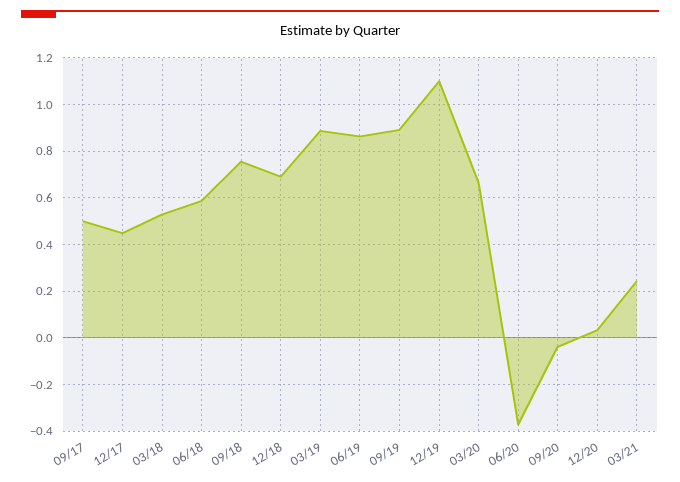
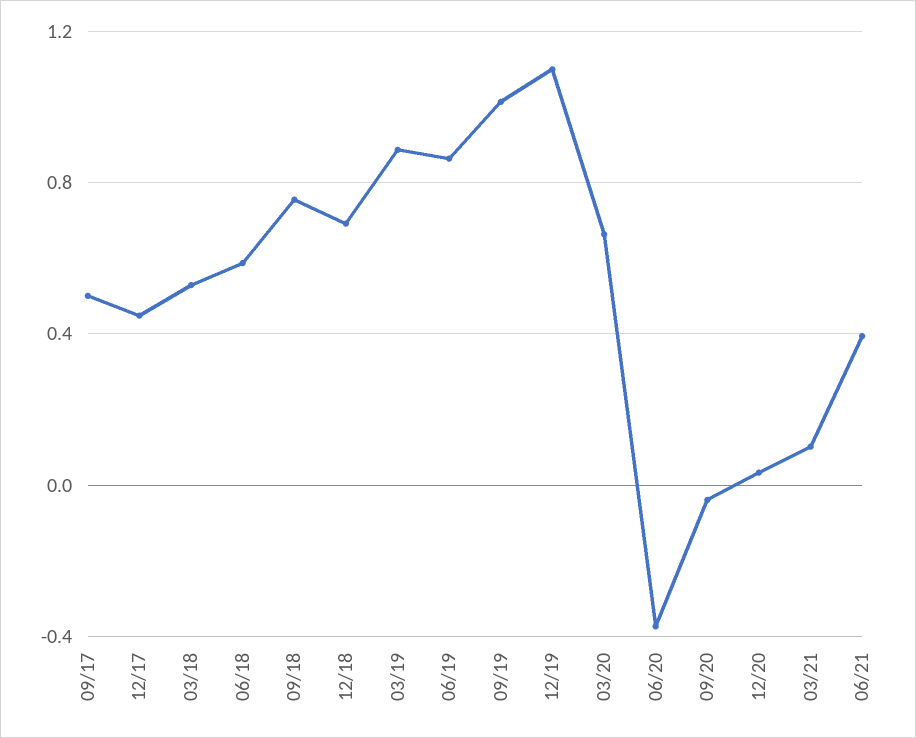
09/19: 0.9 -> 1
03/21: 0.25 -> 0.1
06/21: none -> 0.4

